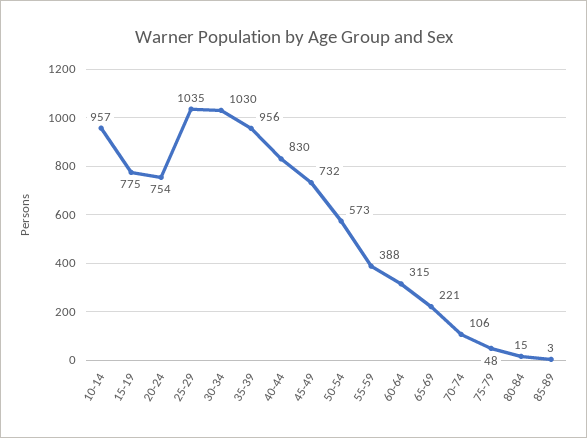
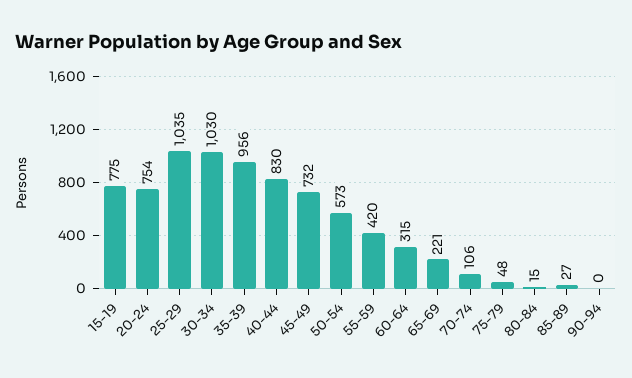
10-14: 957 -> none
55-59: 388 -> 420
85-89: 3 -> 27
90-94: none -> 0

